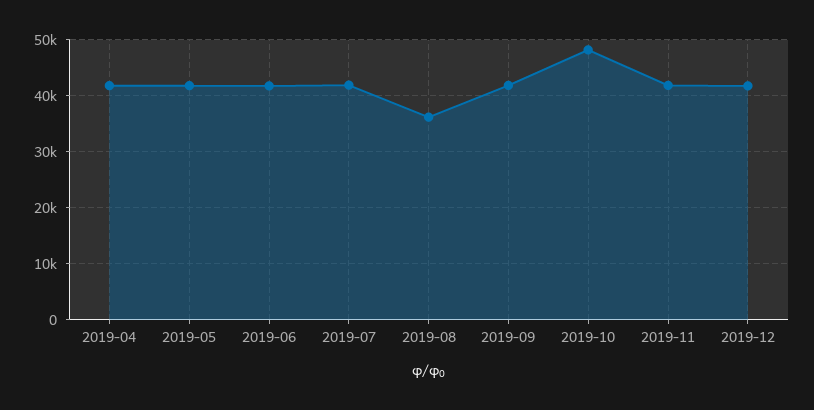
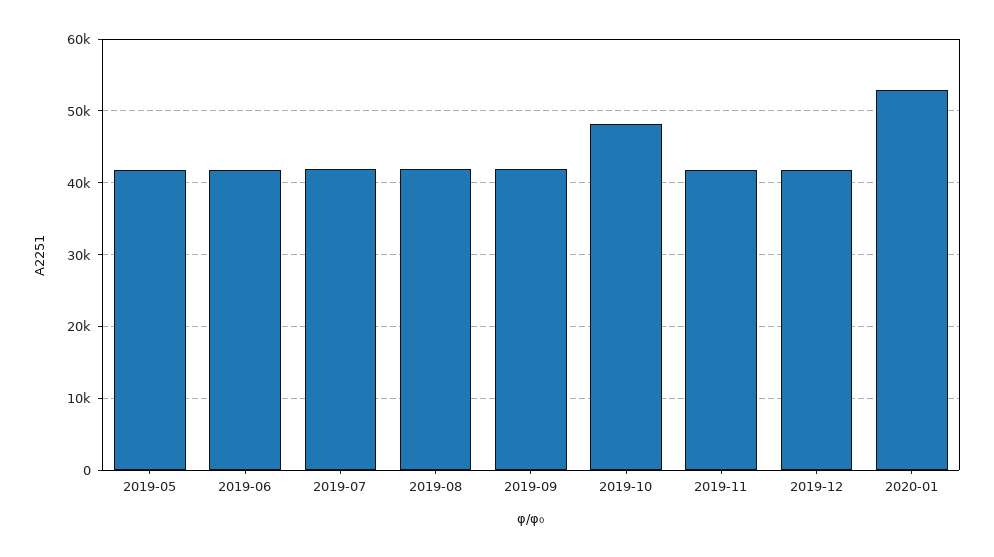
2019-04: 42000 -> none
2019-08: 36000 -> 42000
2020-01: none -> 53000

